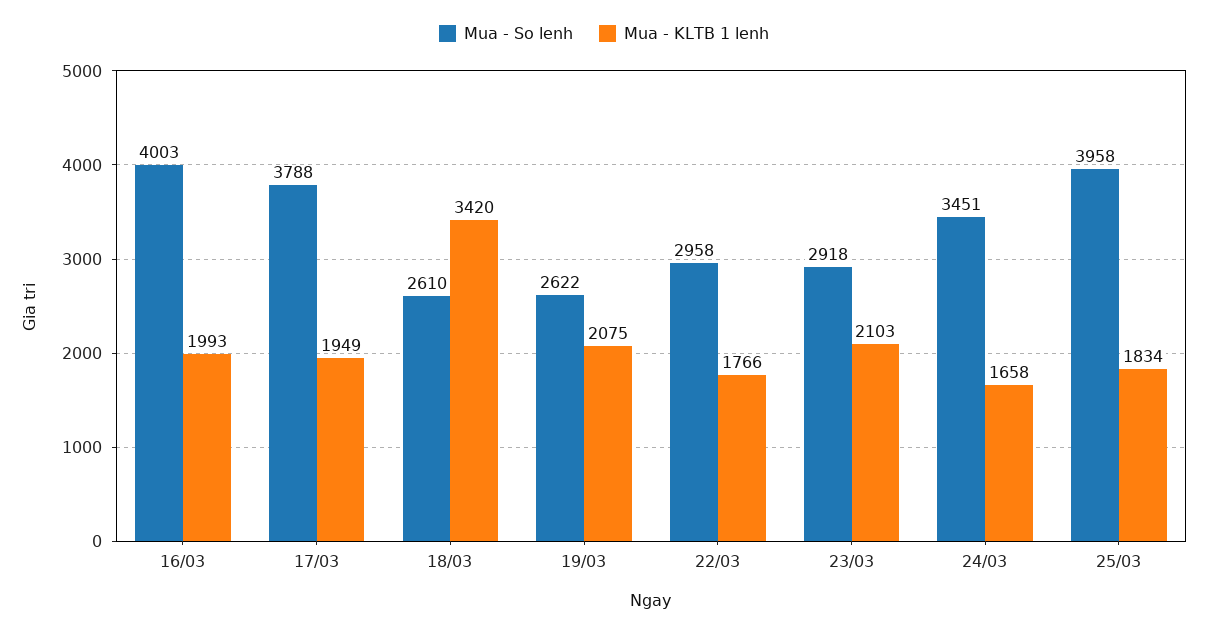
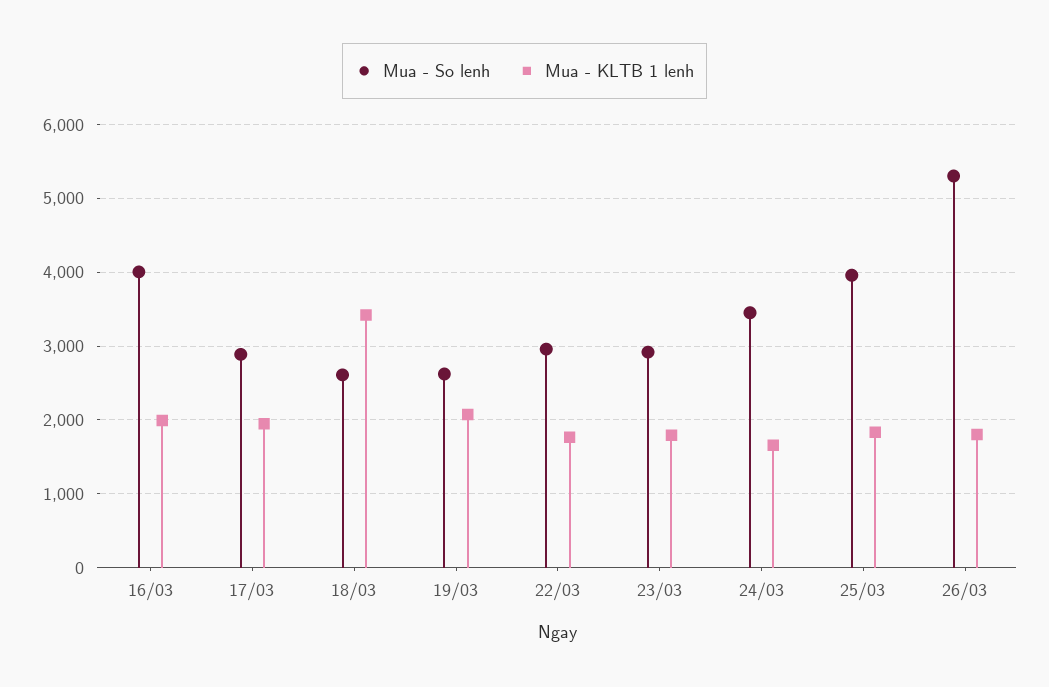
Mua - So lenh, 17/03: 3788 -> 2900
Mua - KLTB 1 lenh, 23/03: 2103 -> 1800
Mua - So lenh, 26/03: none -> 5300
Mua - KLTB 1 lenh, 26/03: none -> 1800

